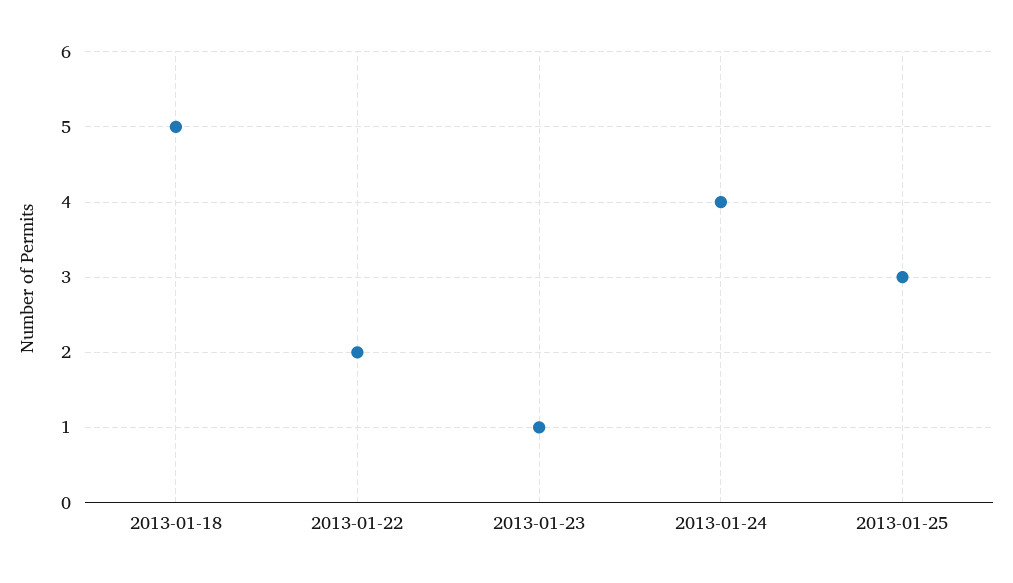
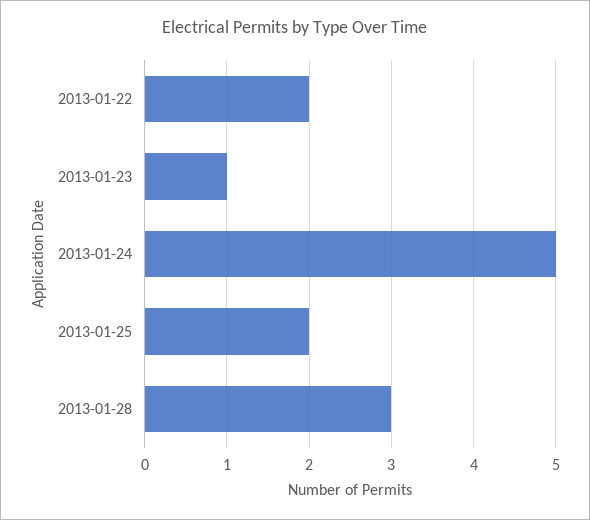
2013-01-18: 5 -> none
2013-01-24: 4 -> 5
2013-01-25: 3 -> 2
2013-01-28: none -> 3

